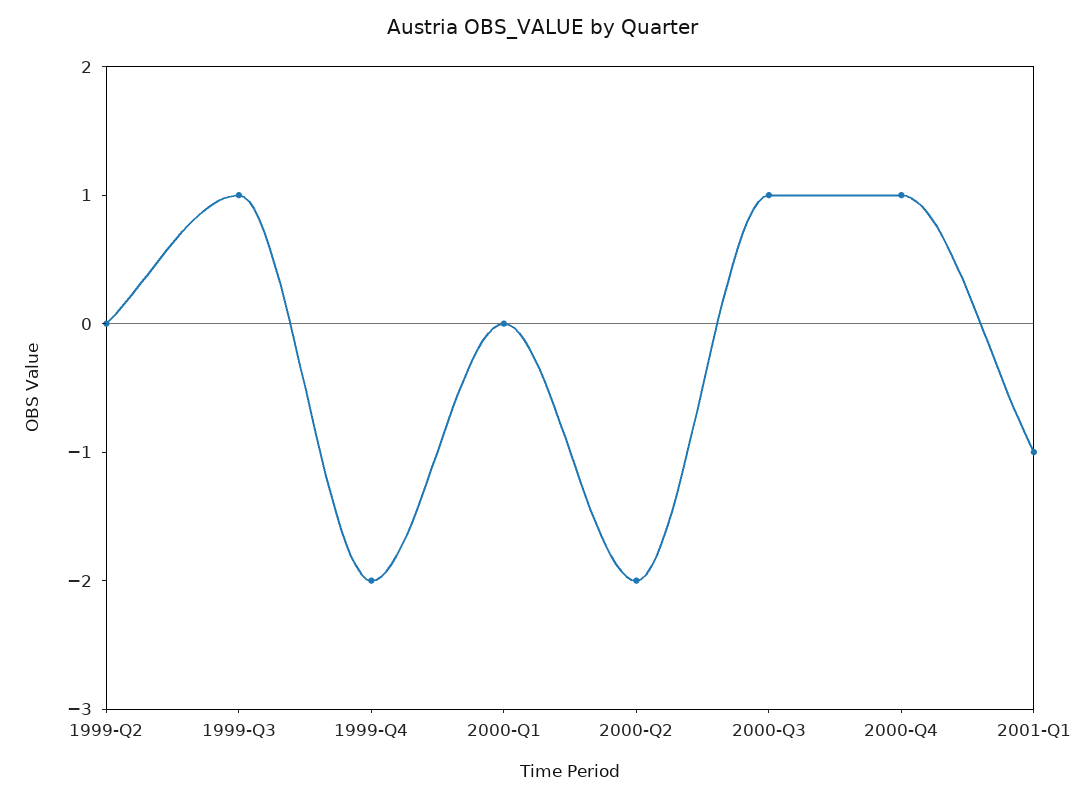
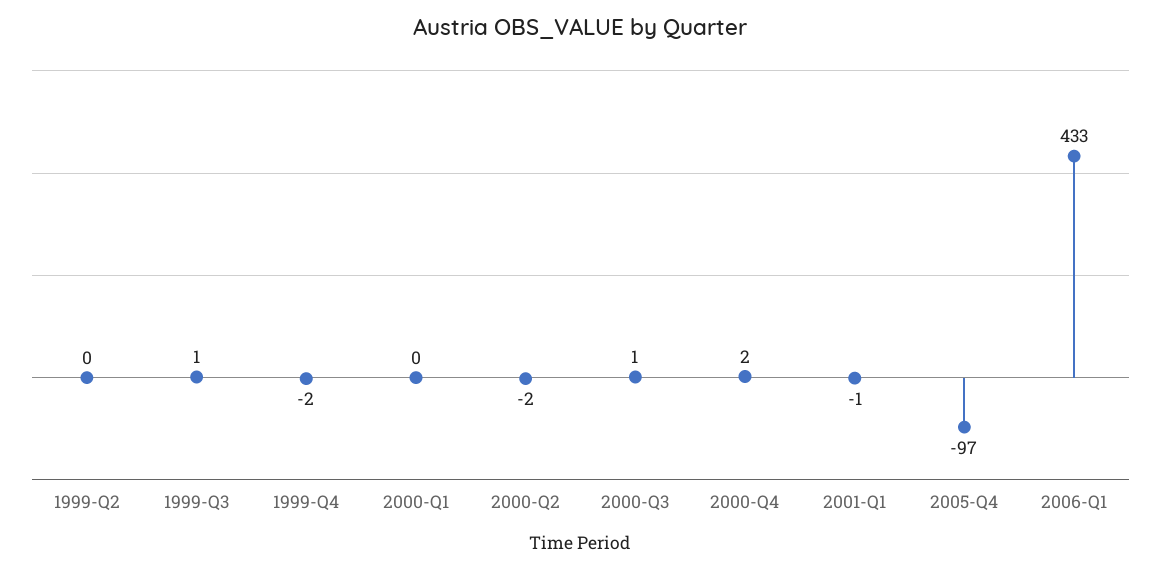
2000-Q4: 1 -> 2
2005-Q4: none -> -97
2006-Q1: none -> 433

